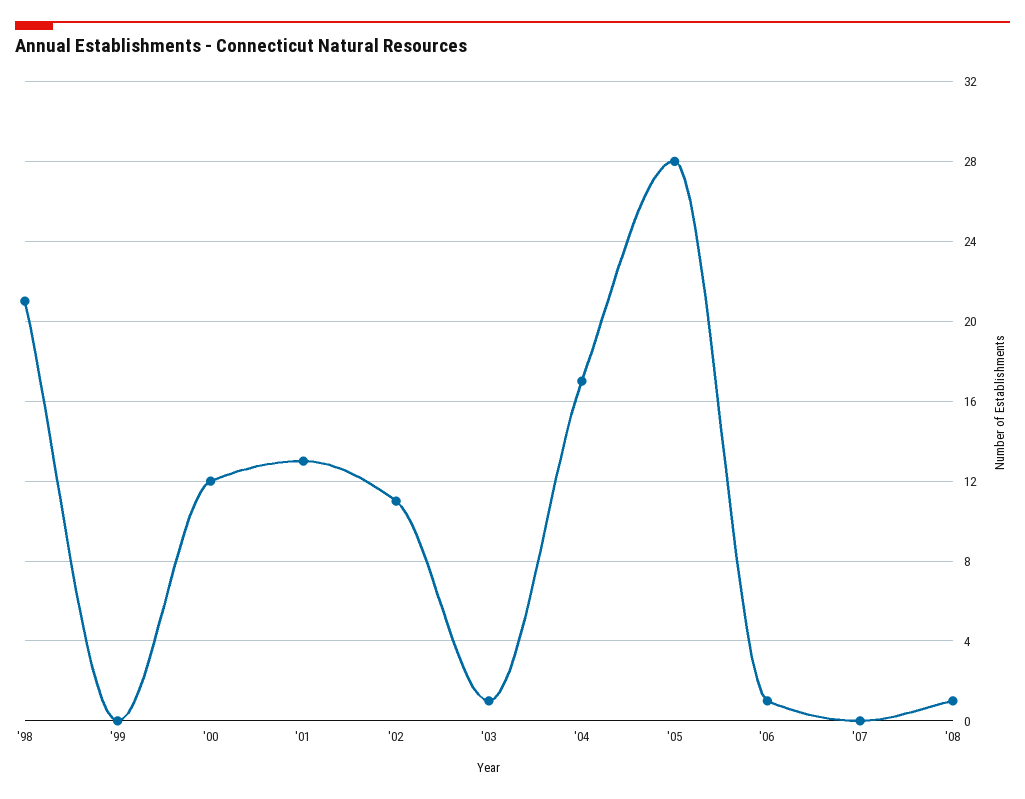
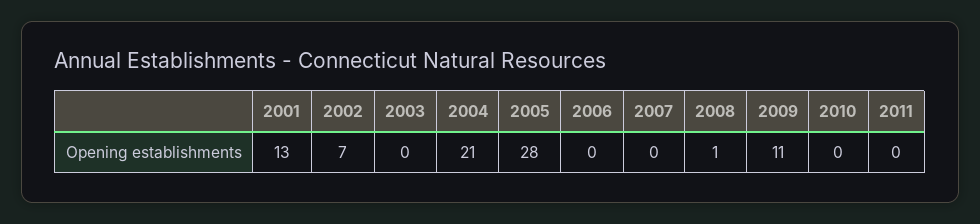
'98: 21 -> none
'99: 0 -> none
'00: 12 -> none
'02: 11 -> 7
'03: 1 -> 0
'04: 17 -> 21
'06: 1 -> 0
2009: none -> 11
2010: none -> 0
2011: none -> 0

